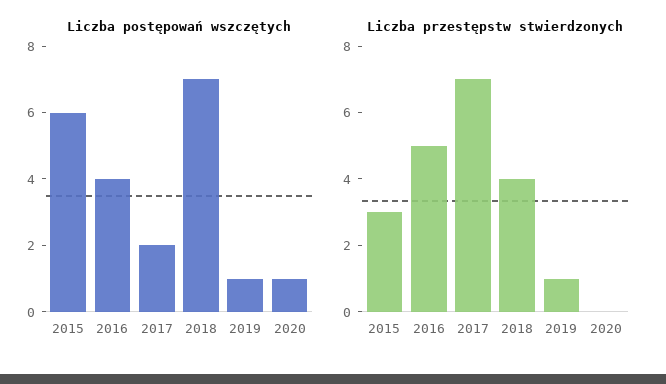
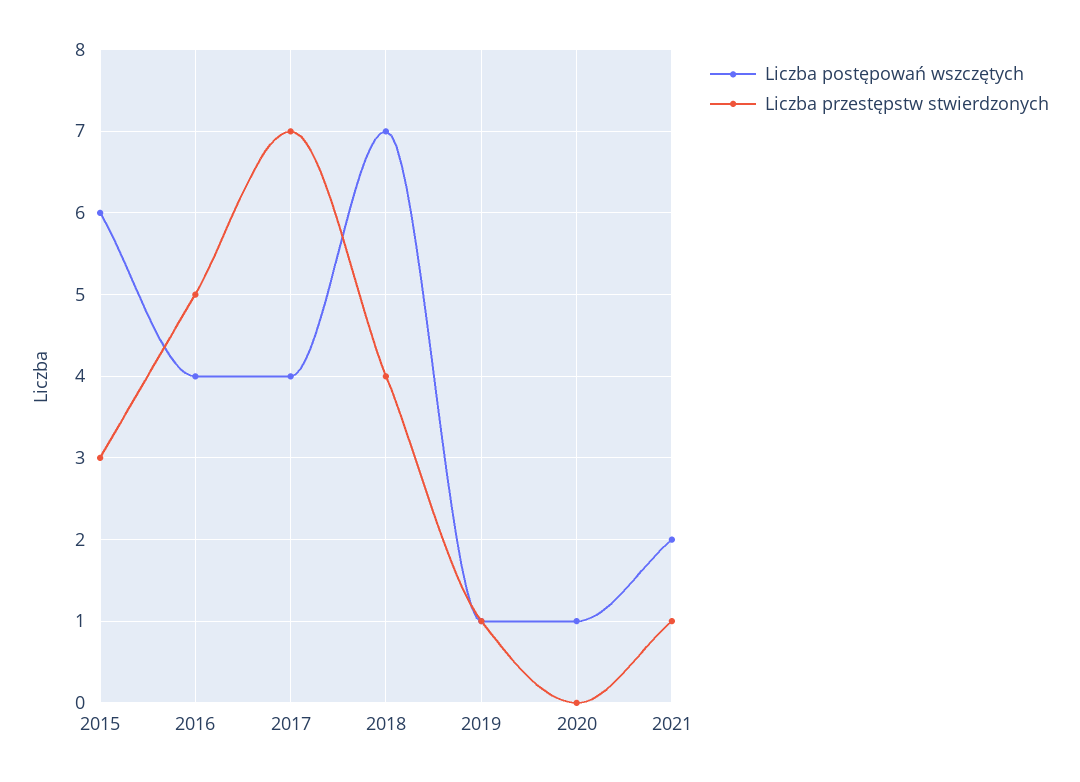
Liczba postępowań wszczętych, 2017: 2 -> 4
Liczba postępowań wszczętych, 2021: none -> 2
Liczba przestępstw stwierdzonych, 2021: none -> 1

